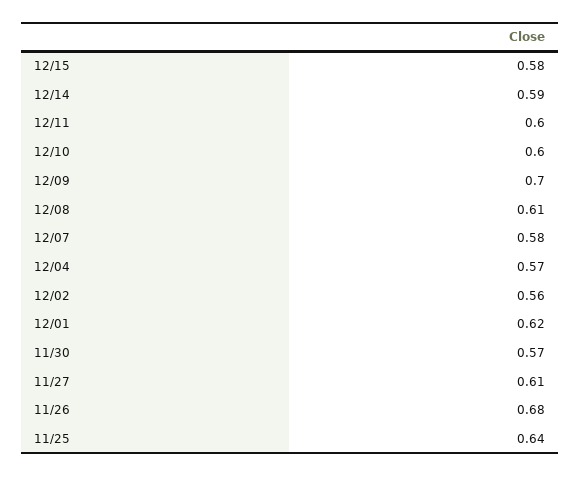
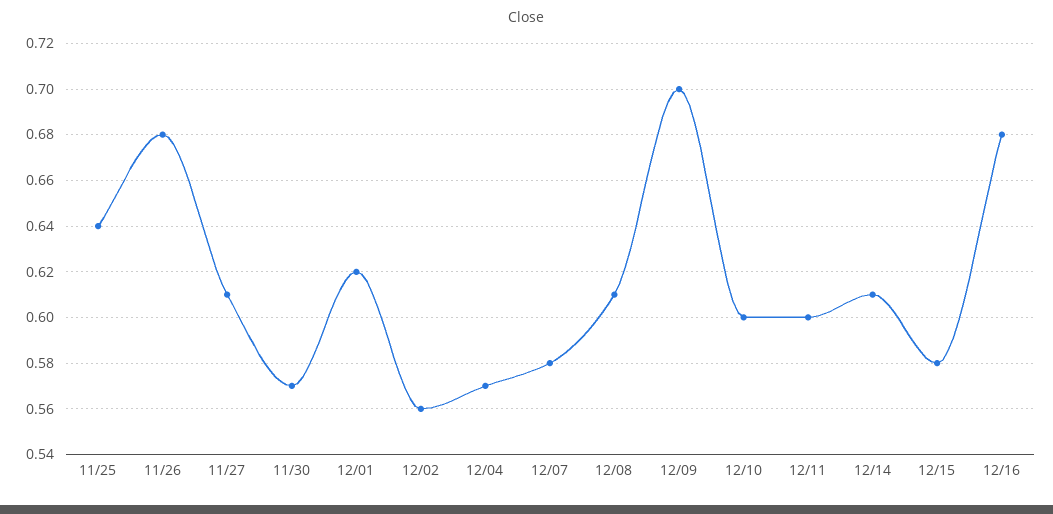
12/14: 0.59 -> 0.61
12/16: none -> 0.68

